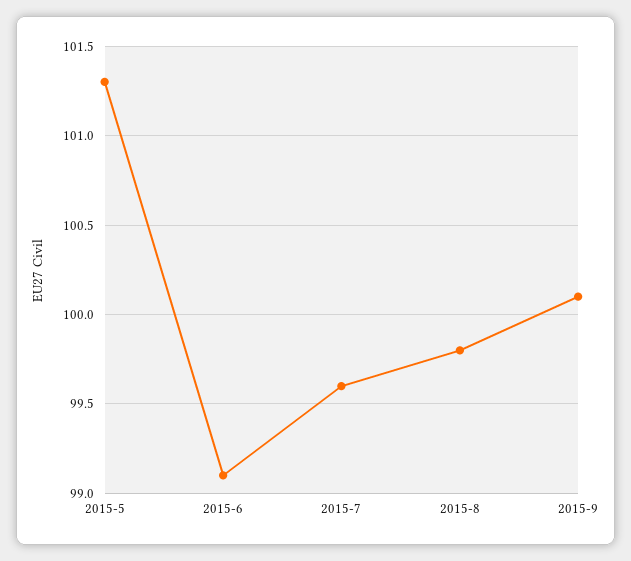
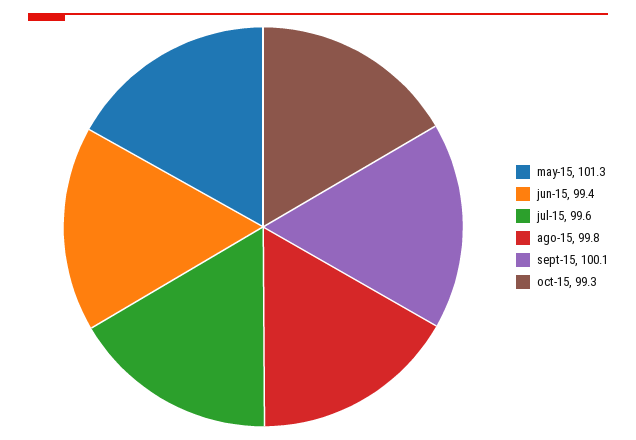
2015-6: 99.1 -> 99.4
oct-15: none -> 99.3

